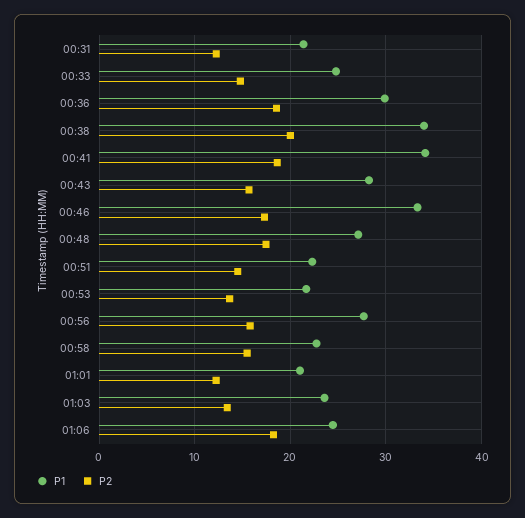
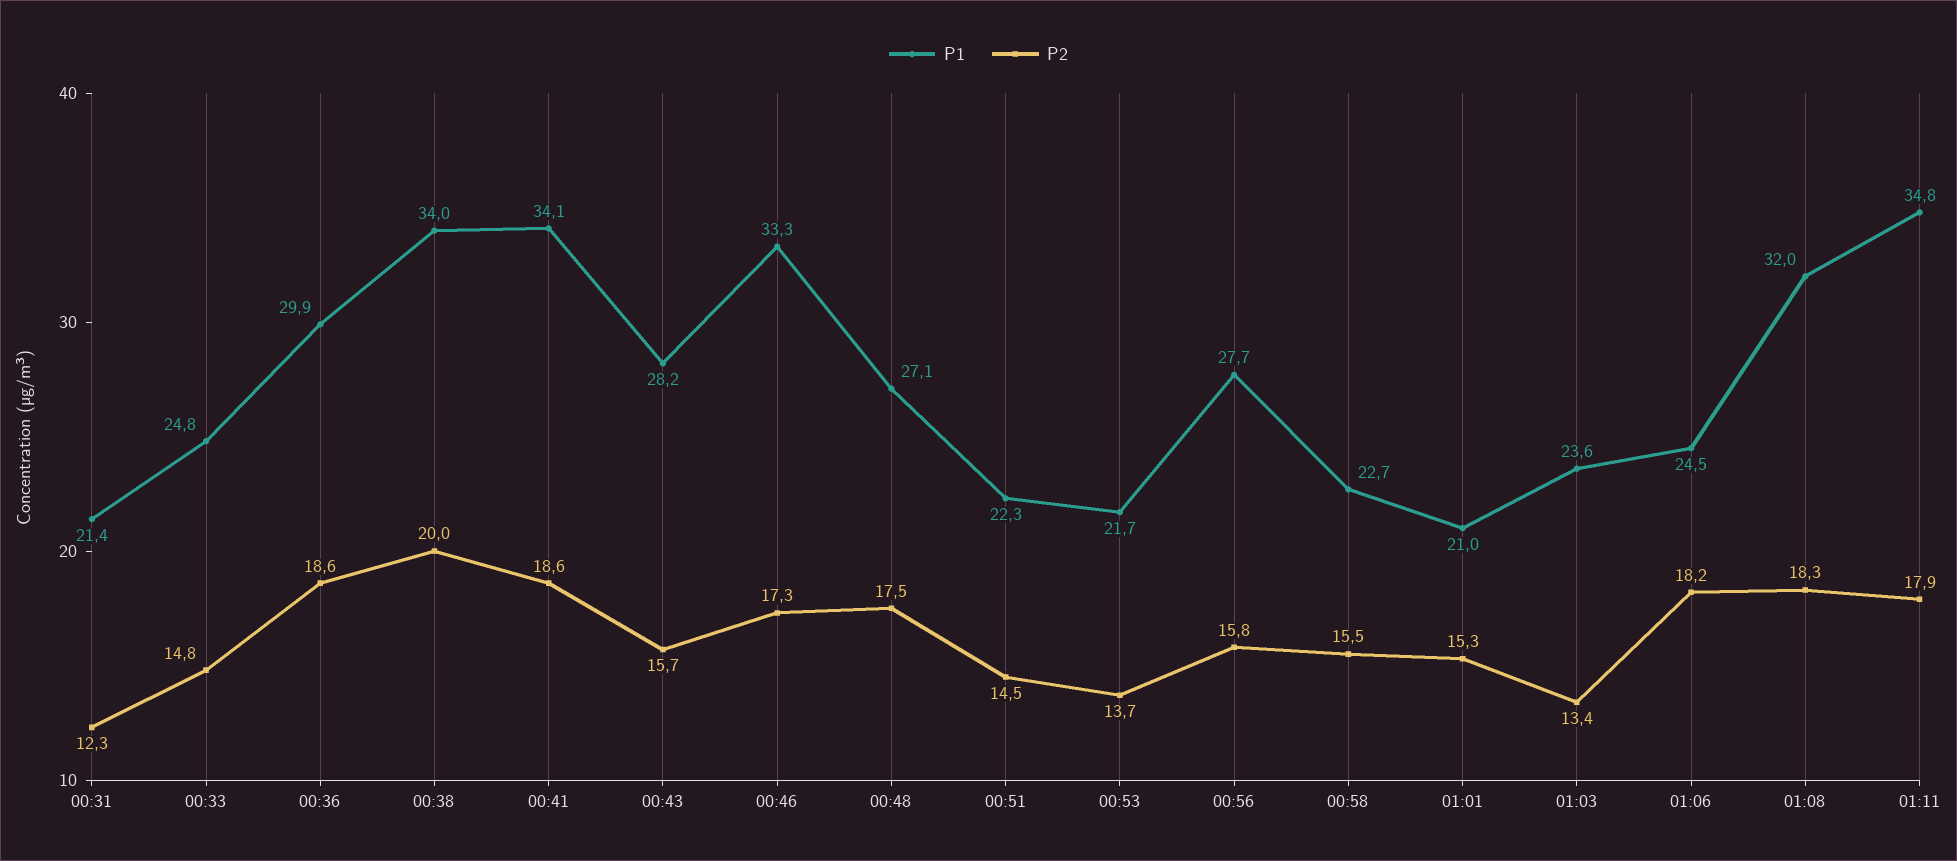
P2, 01:01: 12 -> 15.3
P1, 01:08: none -> 32
P2, 01:08: none -> 18.3
P1, 01:11: none -> 34.8
P2, 01:11: none -> 17.9

